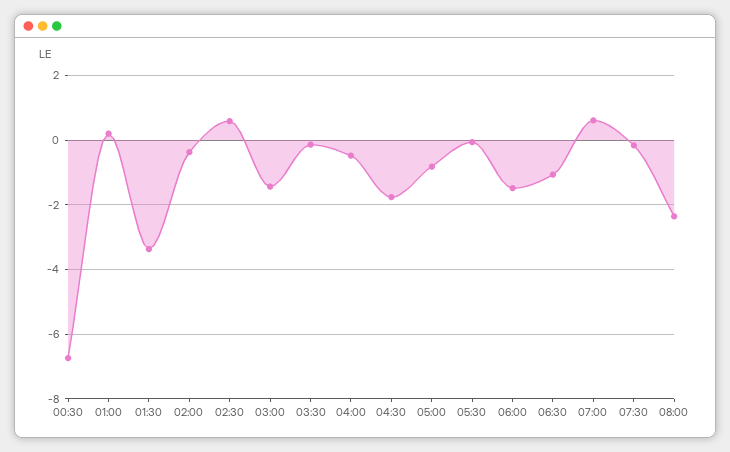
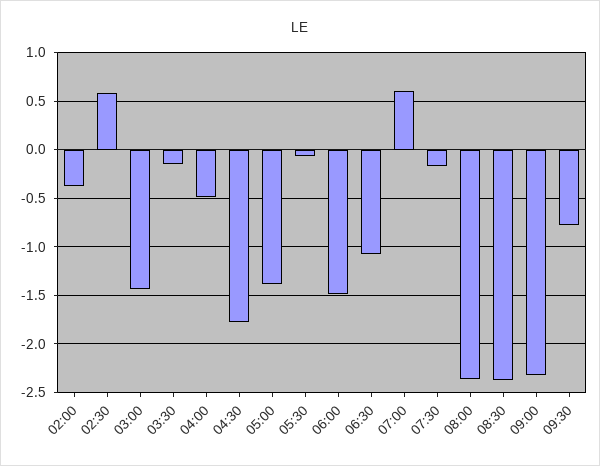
00:30: -6.8 -> none
01:00: 0.2 -> none
01:30: -3.4 -> none
05:00: -0.8 -> -1.4
08:30: none -> -2.4
09:00: none -> -2.3
09:30: none -> -0.8

